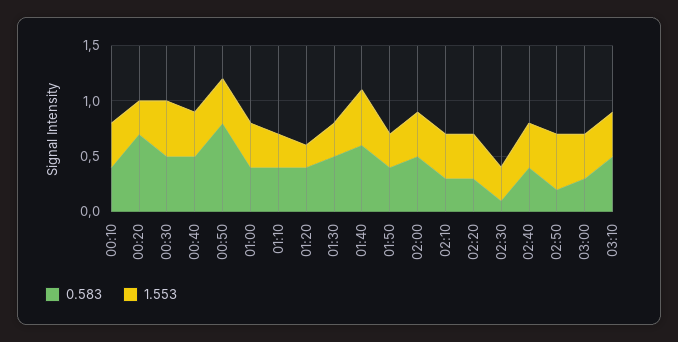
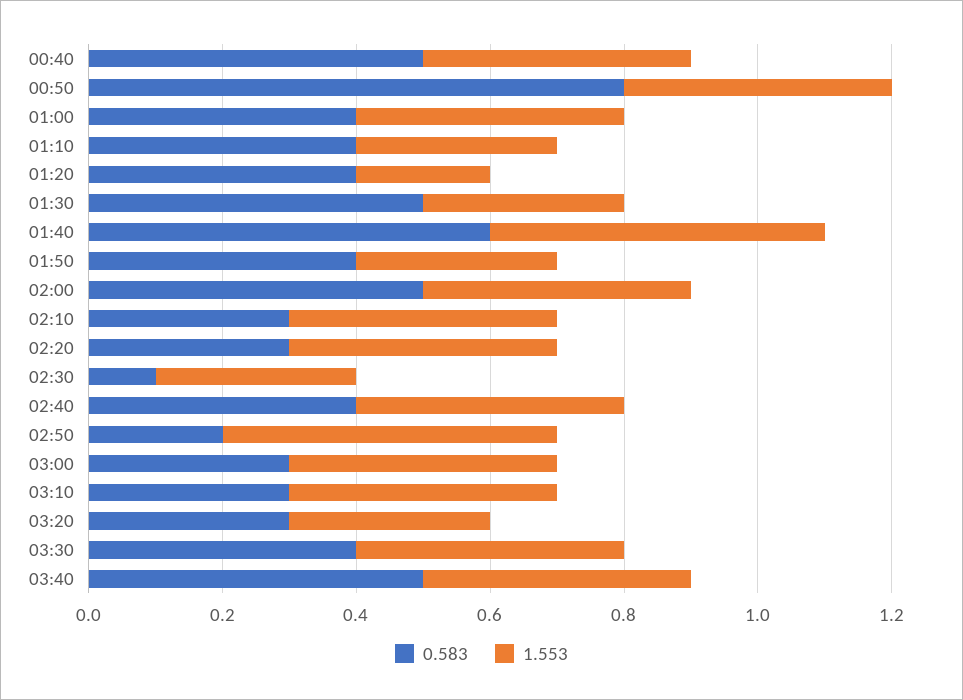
0.583, 00:10: 0.4 -> none
1.553, 00:10: 0.4 -> none
0.583, 00:20: 0.7 -> none
1.553, 00:20: 0.3 -> none
0.583, 00:30: 0.5 -> none
1.553, 00:30: 0.5 -> none
0.583, 03:10: 0.5 -> 0.3
0.583, 03:20: none -> 0.3
1.553, 03:20: none -> 0.3
0.583, 03:30: none -> 0.4
1.553, 03:30: none -> 0.4
0.583, 03:40: none -> 0.5
1.553, 03:40: none -> 0.4

